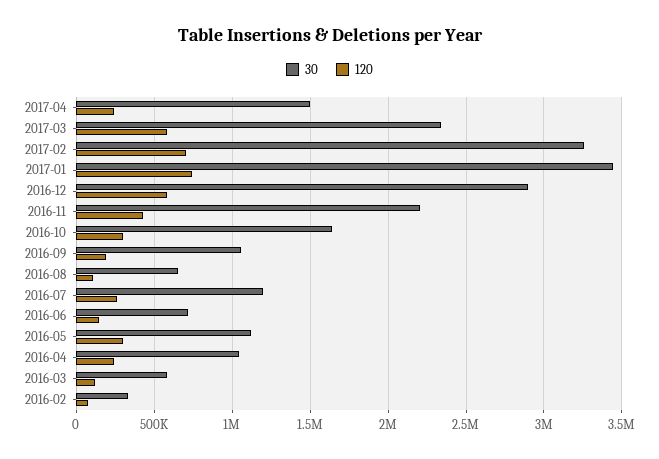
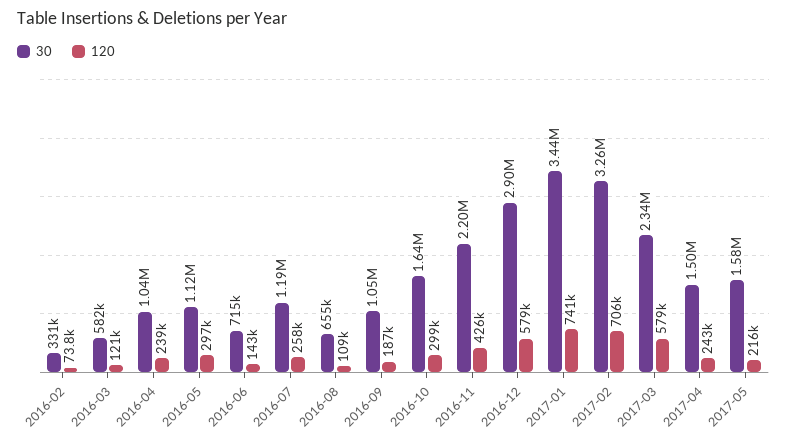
30, 2017-05: none -> 1580000
120, 2017-05: none -> 216000

